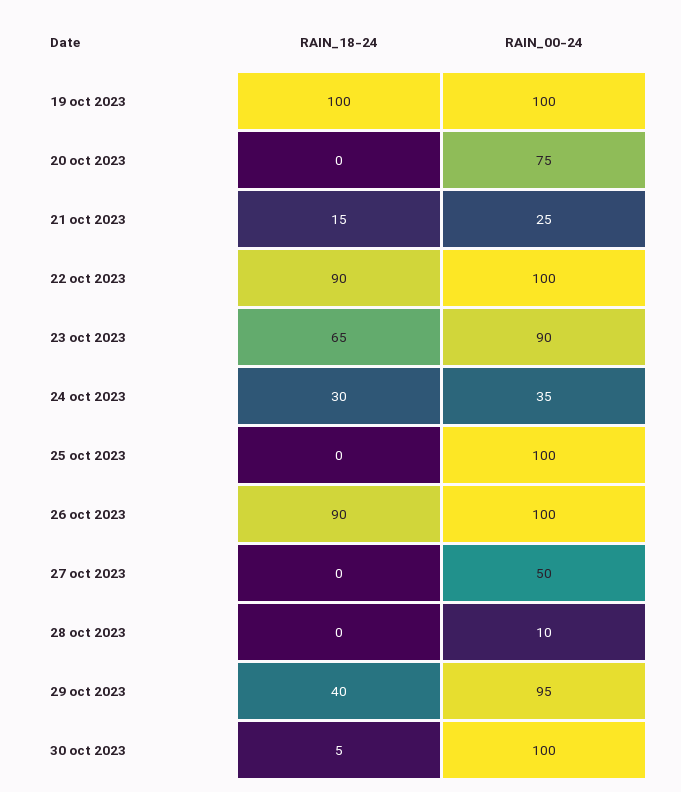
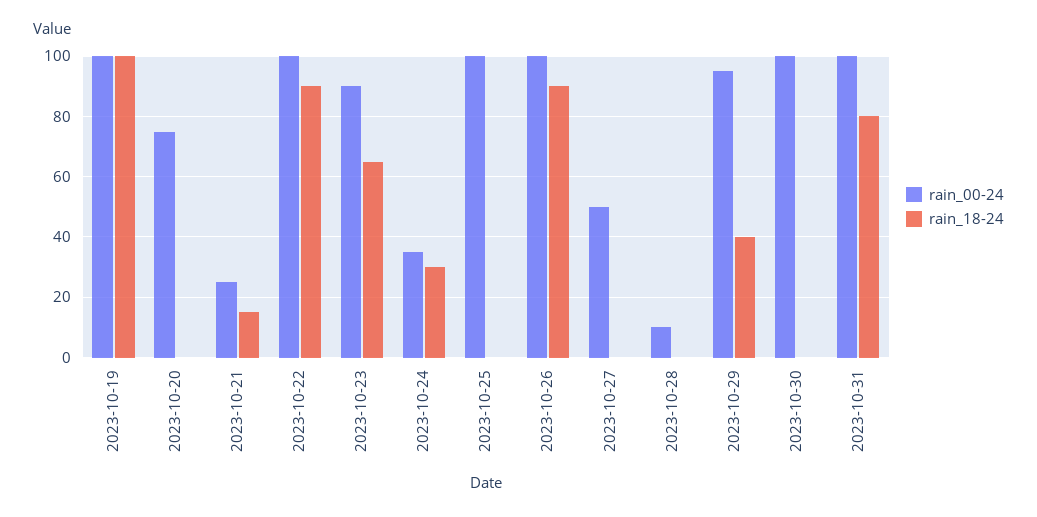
RAIN_18-24, 30 oct 2023: 5 -> 0
RAIN_00-24, 2023-10-31: none -> 100
RAIN_18-24, 2023-10-31: none -> 80

